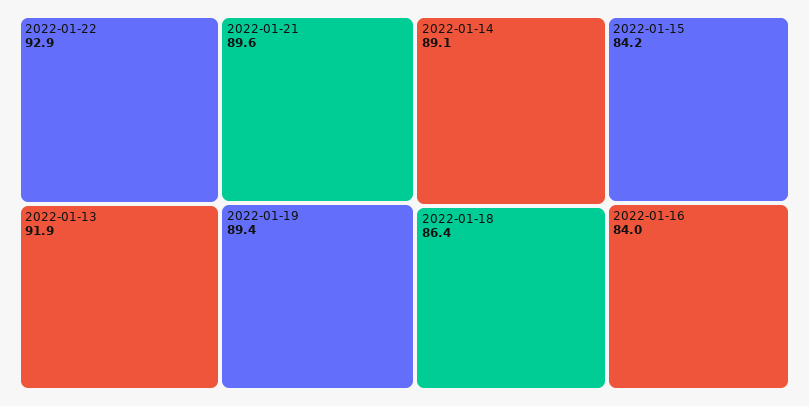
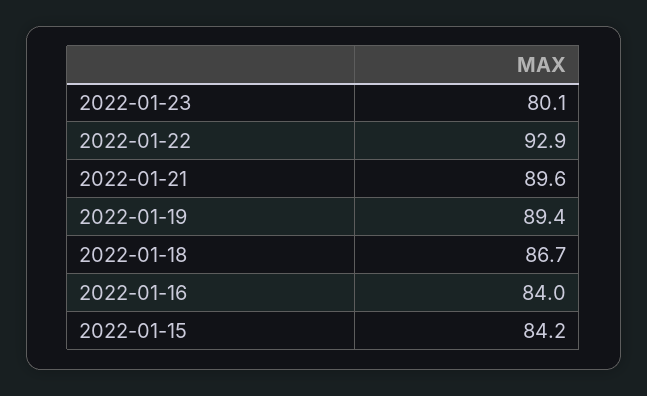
2022-01-13: 91.9 -> none
2022-01-14: 89.1 -> none
2022-01-18: 86.4 -> 86.7
2022-01-23: none -> 80.1

